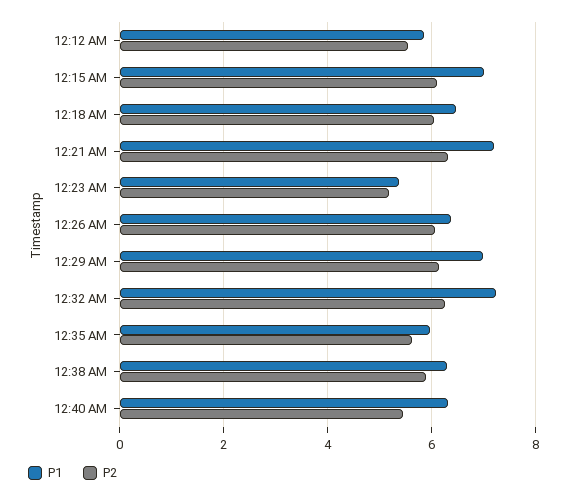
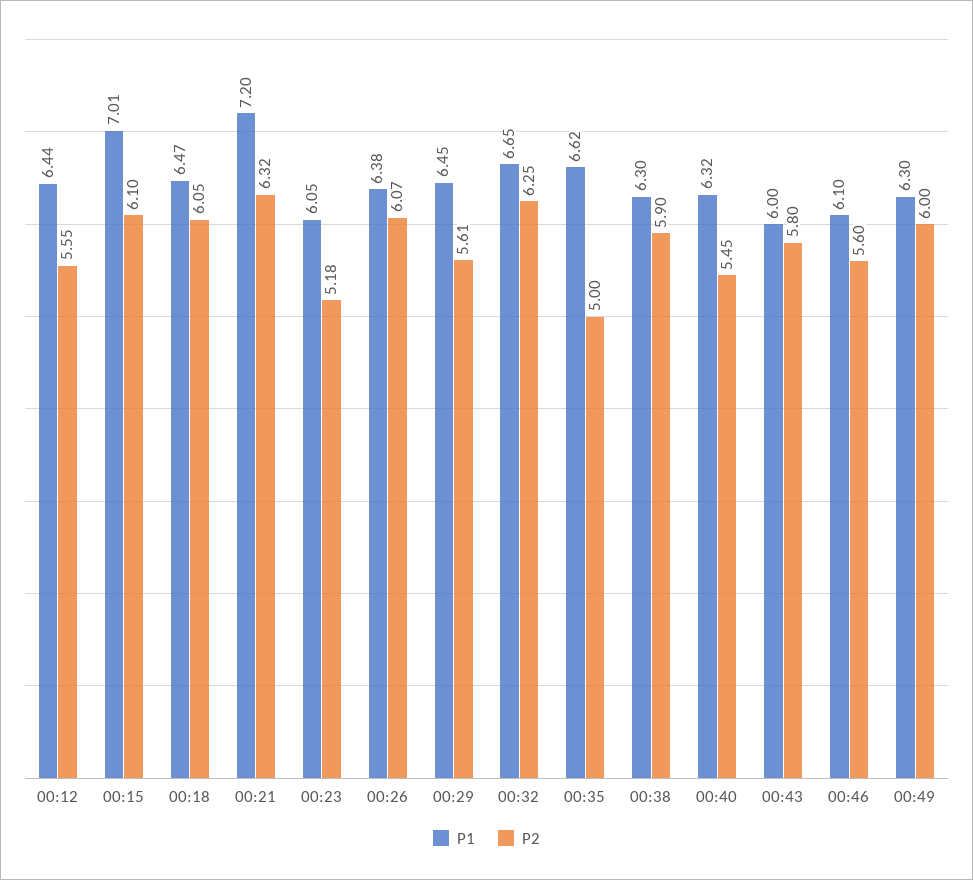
P1, 12:12 AM: 5.8 -> 6.44
P1, 12:23 AM: 5.4 -> 6.05
P1, 12:29 AM: 7 -> 6.45
P2, 12:29 AM: 6.2 -> 5.61
P1, 12:32 AM: 7.2 -> 6.65
P1, 12:35 AM: 6 -> 6.62
P2, 12:35 AM: 5.6 -> 5
P1, 00:43: none -> 6
P2, 00:43: none -> 5.8
P1, 00:46: none -> 6.1
P2, 00:46: none -> 5.6
P1, 00:49: none -> 6.3
P2, 00:49: none -> 6

